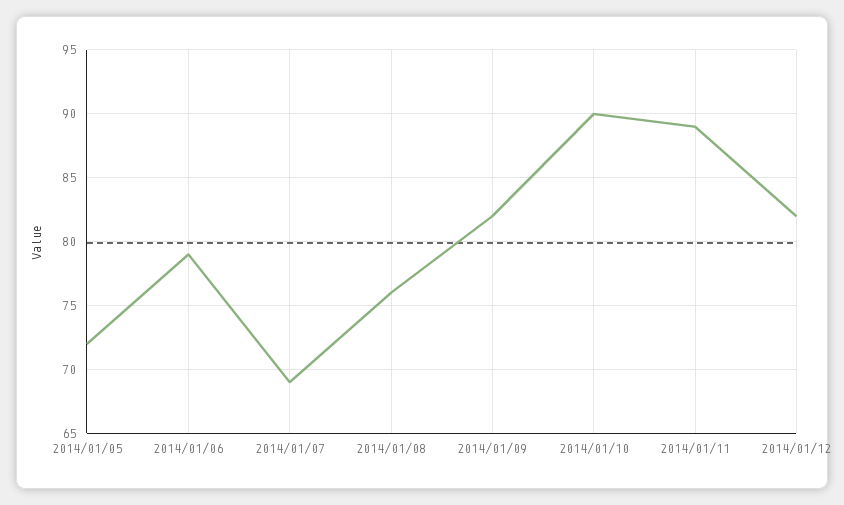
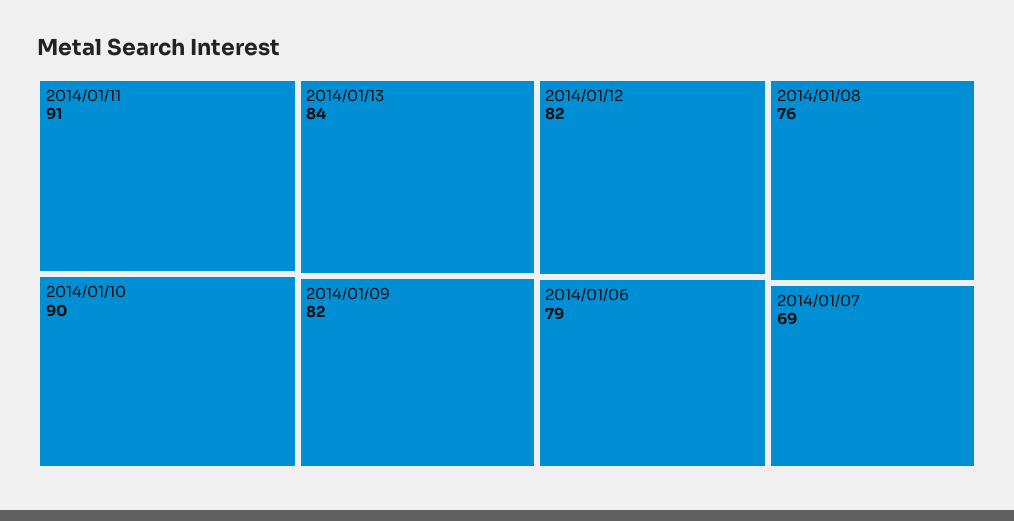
2014/01/05: 72 -> none
2014/01/11: 89 -> 91
2014/01/13: none -> 84

